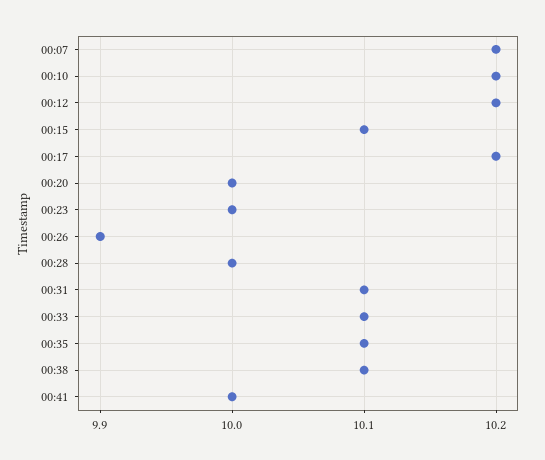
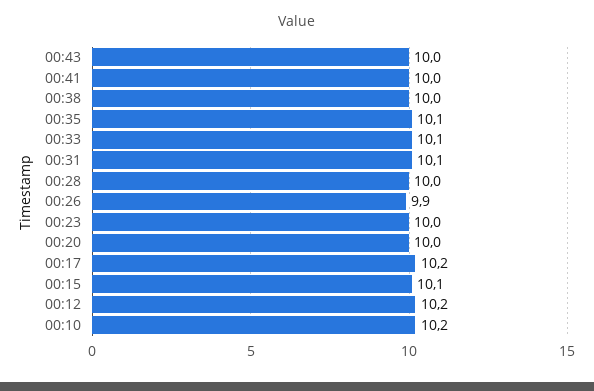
00:07: 10.2 -> none
00:38: 10.1 -> 10
00:43: none -> 10

